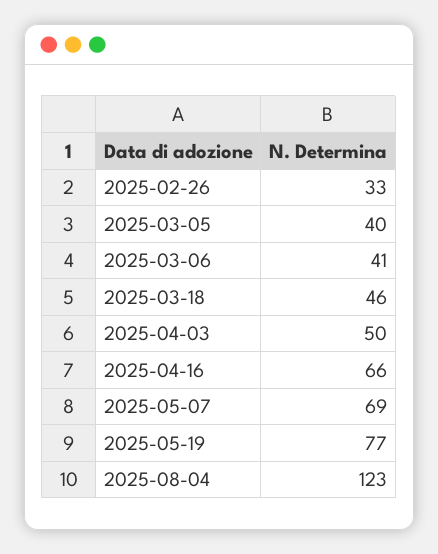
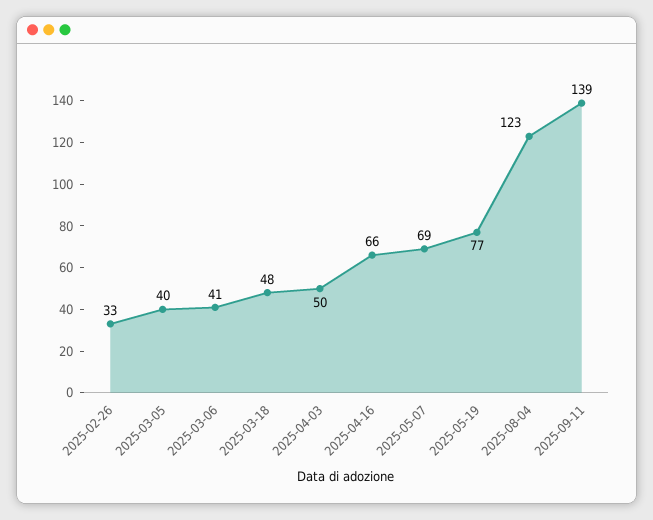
2025-03-18: 46 -> 48
2025-09-11: none -> 139

